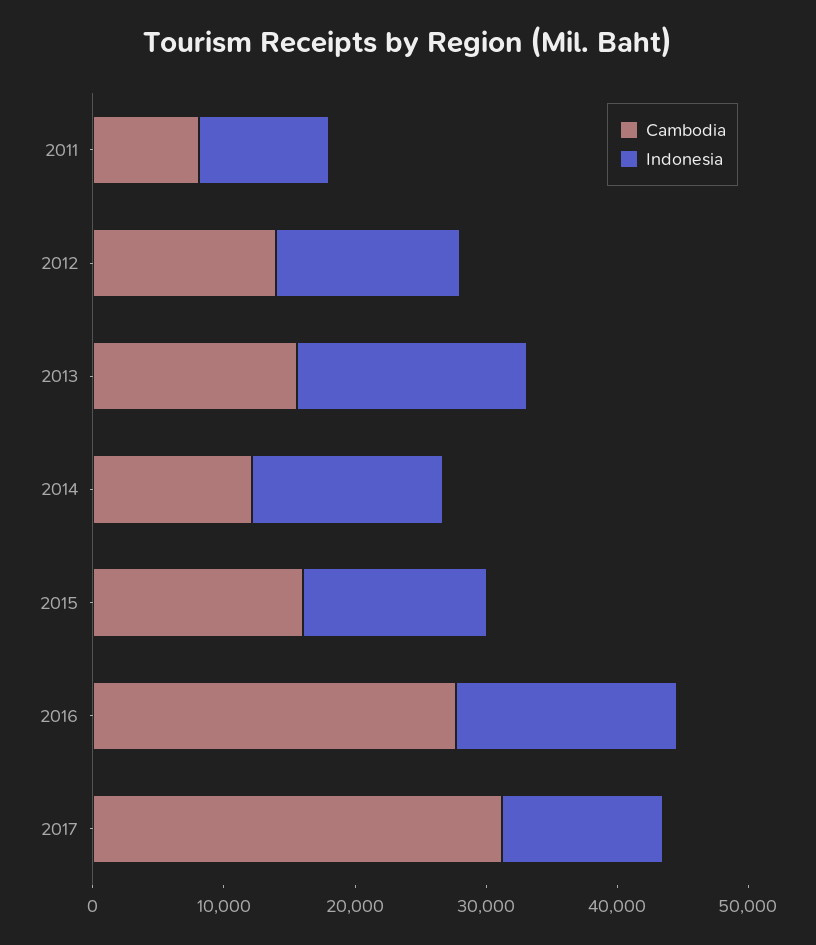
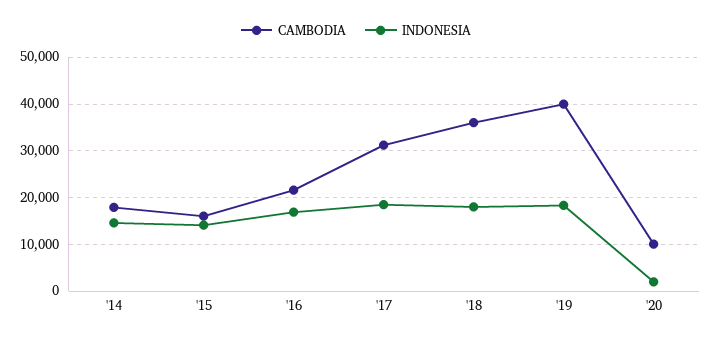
Cambodia, 2011: 8000 -> none
Indonesia, 2011: 10000 -> none
Cambodia, 2012: 14000 -> none
Indonesia, 2012: 14000 -> none
Cambodia, 2013: 16000 -> none
Indonesia, 2013: 18000 -> none
Cambodia, 2014: 12000 -> 18000
Cambodia, 2016: 28000 -> 22000
Indonesia, 2017: 12000 -> 18000
Cambodia, '18: none -> 36000
Indonesia, '18: none -> 18000
Cambodia, '19: none -> 40000
Indonesia, '19: none -> 18000
Cambodia, '20: none -> 10000
Indonesia, '20: none -> 2000

